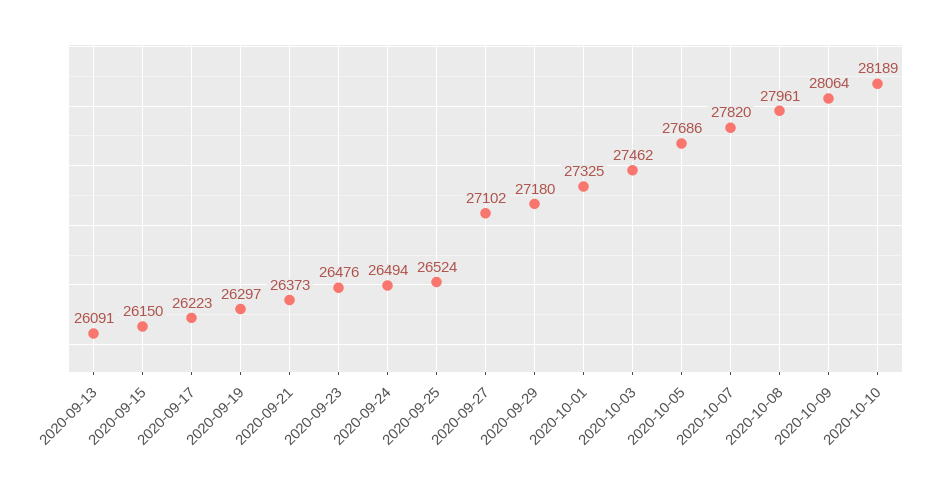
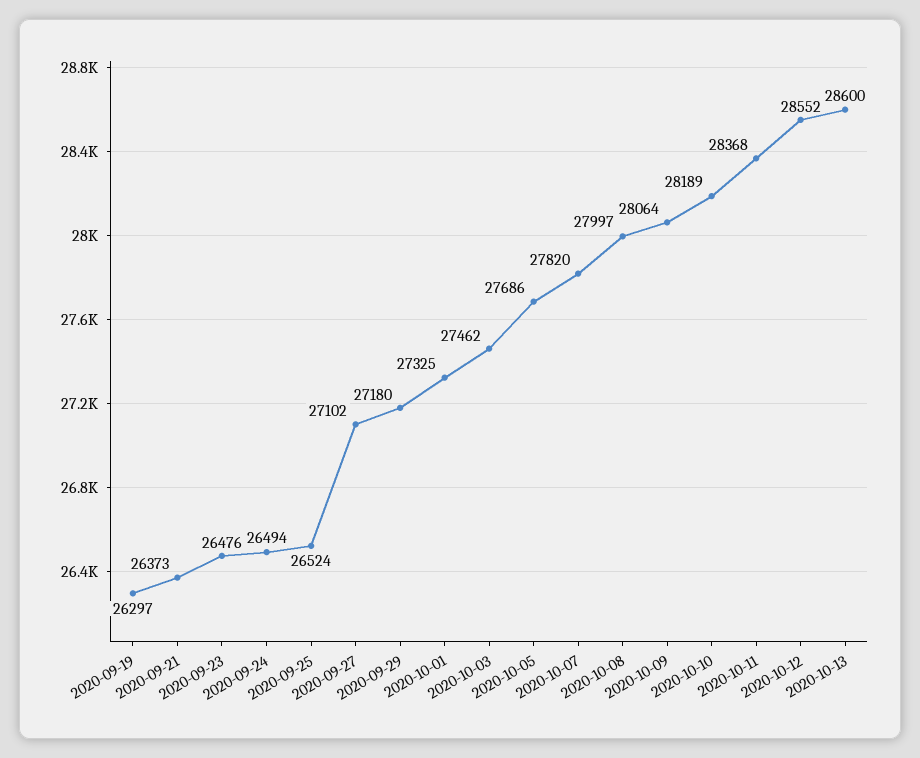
2020-09-13: 26091 -> none
2020-09-15: 26150 -> none
2020-09-17: 26223 -> none
2020-10-08: 27961 -> 27997
2020-10-11: none -> 28368
2020-10-12: none -> 28552
2020-10-13: none -> 28600

